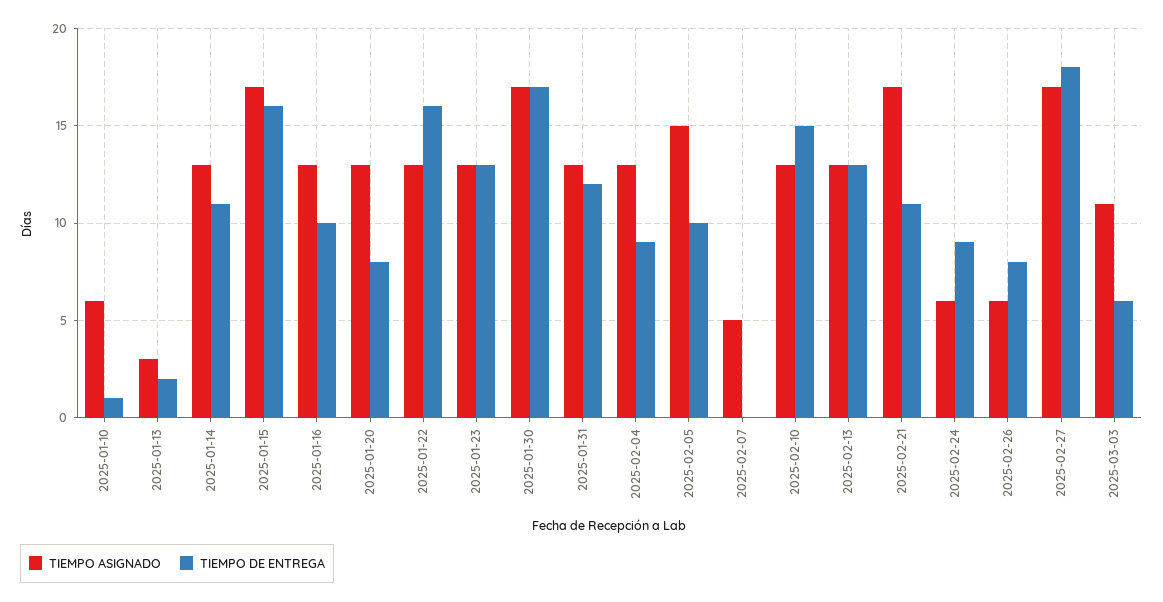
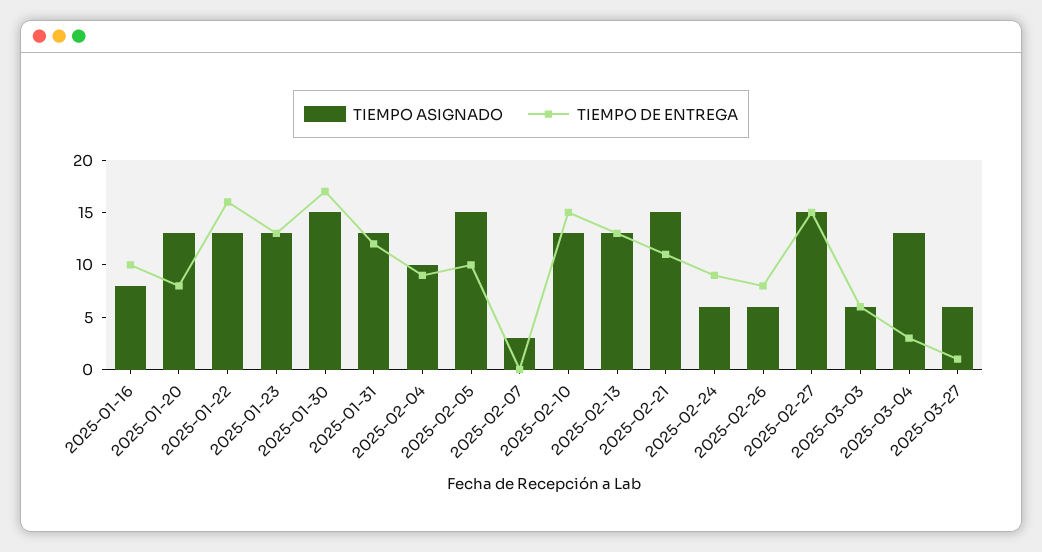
TIEMPO ASIGNADO, 2025-01-10: 6 -> none
TIEMPO DE ENTREGA, 2025-01-10: 1 -> none
TIEMPO ASIGNADO, 2025-01-13: 3 -> none
TIEMPO DE ENTREGA, 2025-01-13: 2 -> none
TIEMPO ASIGNADO, 2025-01-14: 13 -> none
TIEMPO DE ENTREGA, 2025-01-14: 11 -> none
TIEMPO ASIGNADO, 2025-01-15: 17 -> none
TIEMPO DE ENTREGA, 2025-01-15: 16 -> none
TIEMPO ASIGNADO, 2025-01-16: 13 -> 8
TIEMPO ASIGNADO, 2025-01-30: 17 -> 15
TIEMPO ASIGNADO, 2025-02-04: 13 -> 10
TIEMPO ASIGNADO, 2025-02-07: 5 -> 3
TIEMPO ASIGNADO, 2025-02-21: 17 -> 15
TIEMPO ASIGNADO, 2025-02-27: 17 -> 15
TIEMPO DE ENTREGA, 2025-02-27: 18 -> 15
TIEMPO ASIGNADO, 2025-03-03: 11 -> 6
TIEMPO ASIGNADO, 2025-03-04: none -> 13
TIEMPO DE ENTREGA, 2025-03-04: none -> 3
TIEMPO ASIGNADO, 2025-03-27: none -> 6
TIEMPO DE ENTREGA, 2025-03-27: none -> 1

